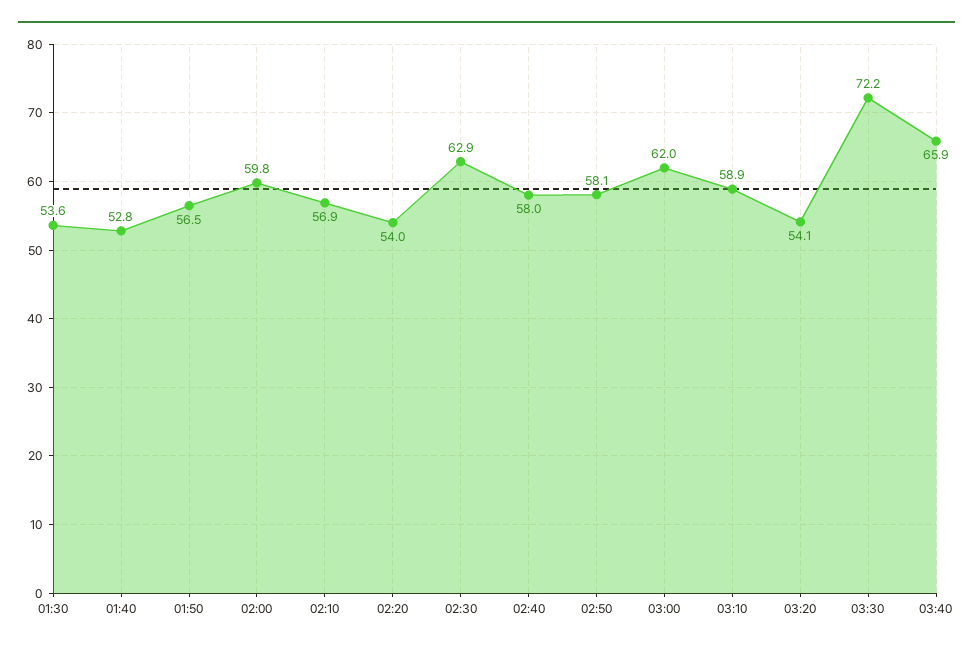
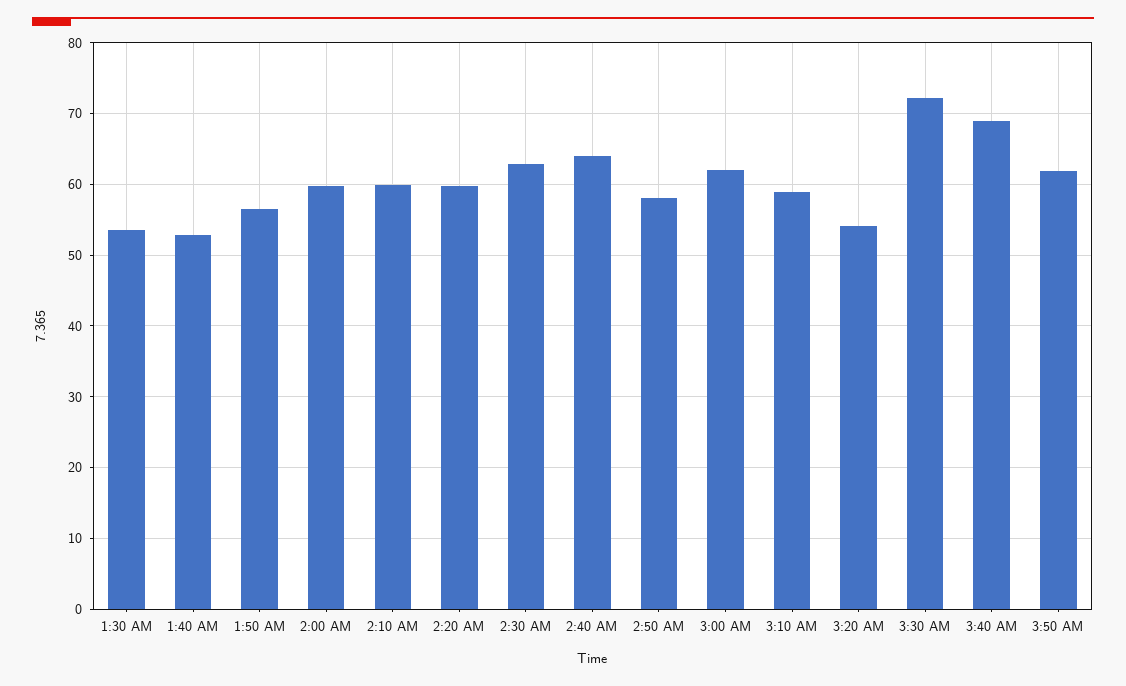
02:10: 56.9 -> 60
02:20: 54 -> 60
02:40: 58 -> 64
03:40: 65.9 -> 69
3:50 AM: none -> 62

